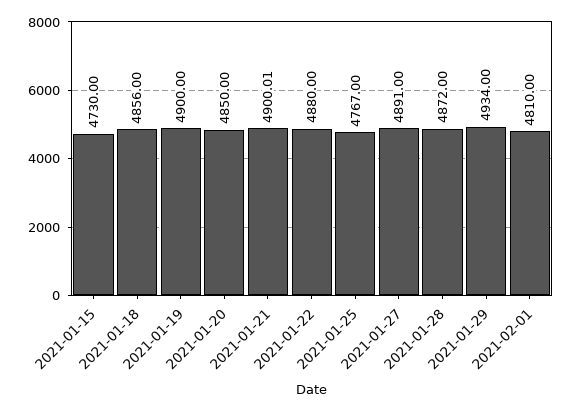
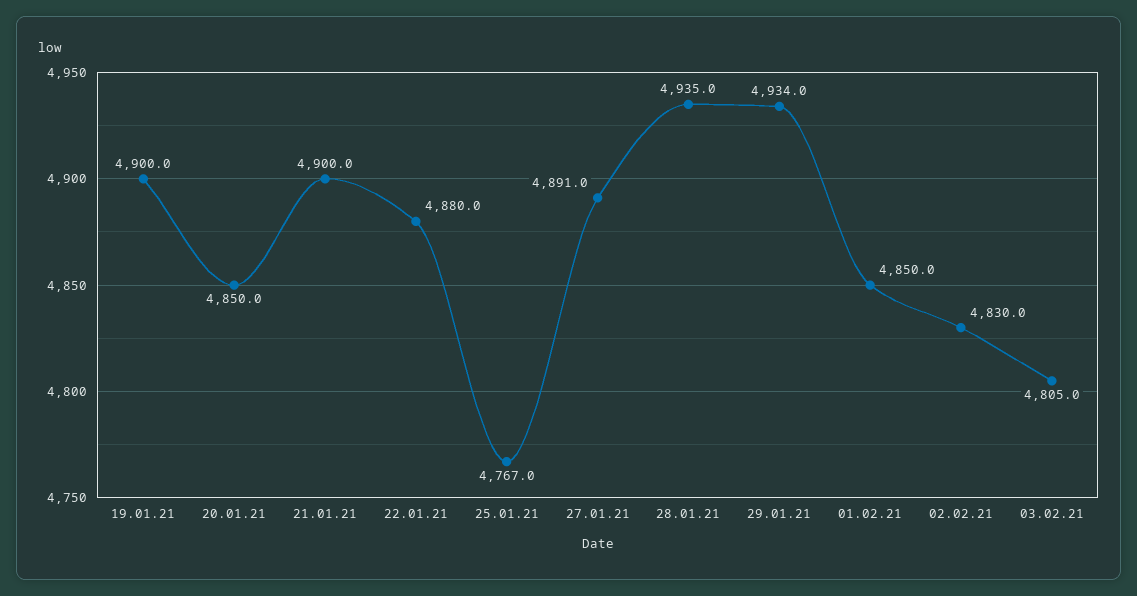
2021-01-15: 4730 -> none
2021-01-18: 4856 -> none
2021-01-28: 4872 -> 4935
2021-02-01: 4810 -> 4850
02.02.21: none -> 4830
03.02.21: none -> 4805

